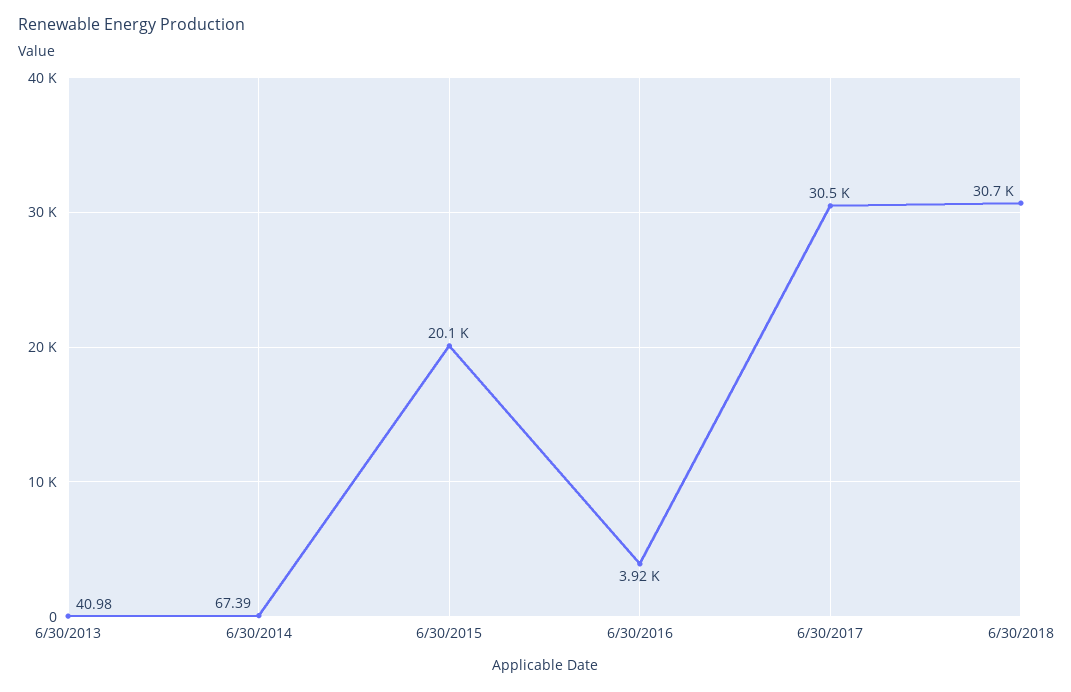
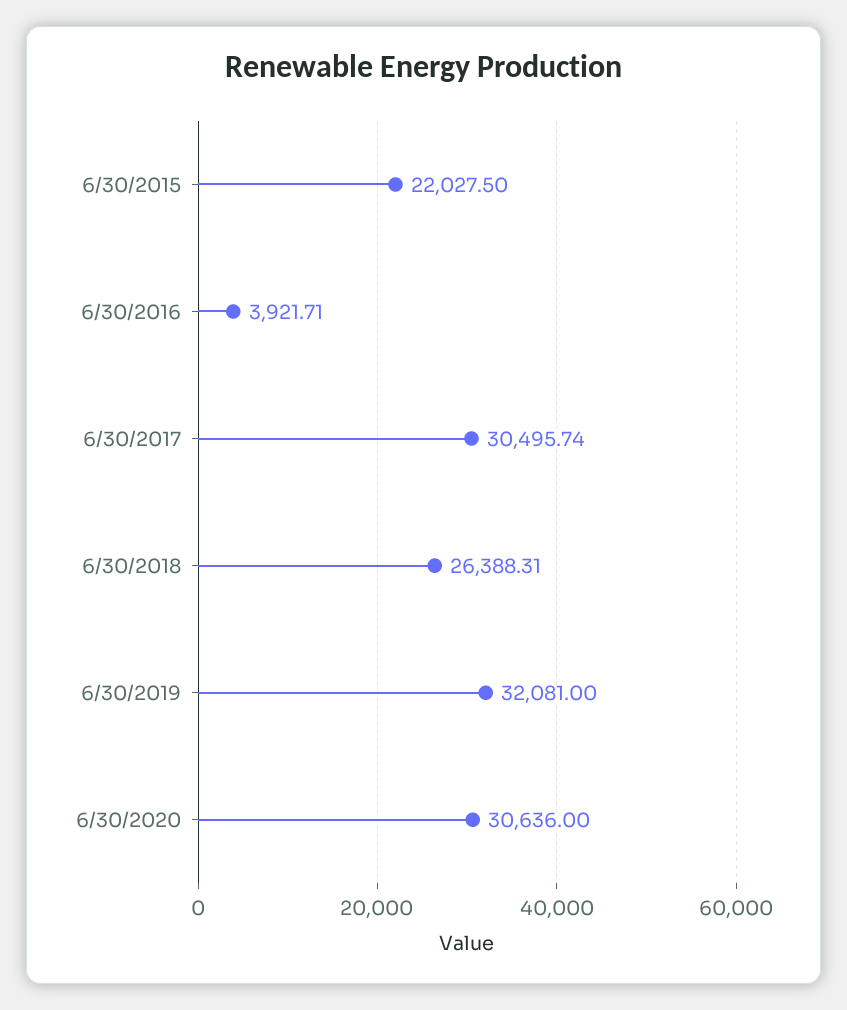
6/30/2013: 40.98 -> none
6/30/2014: 67.39 -> none
6/30/2015: 20100 -> 22027.5
6/30/2018: 30700 -> 26388.31
6/30/2019: none -> 32081
6/30/2020: none -> 30636

